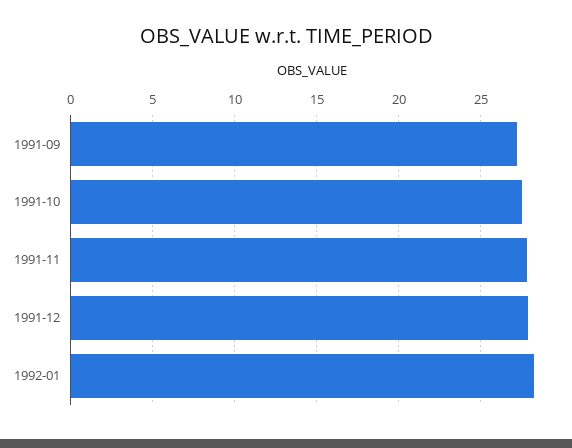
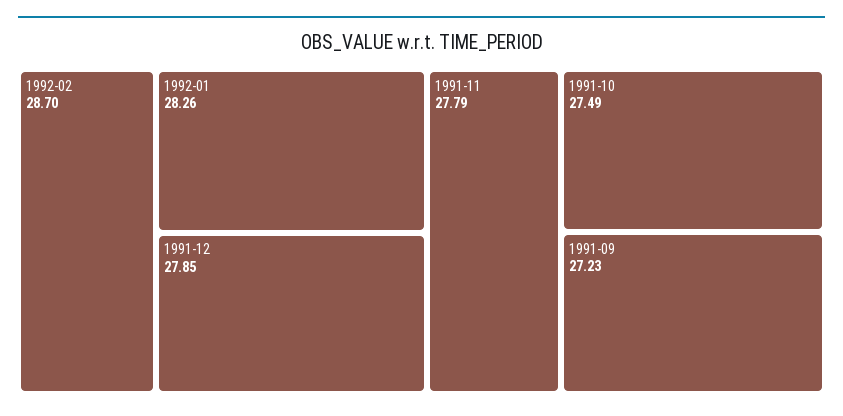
1992-02: none -> 28.7

